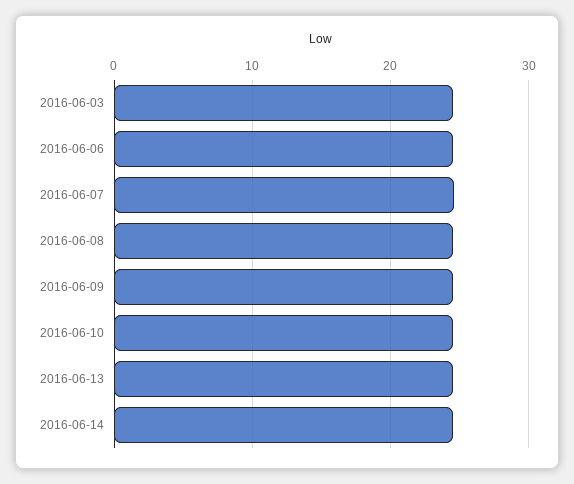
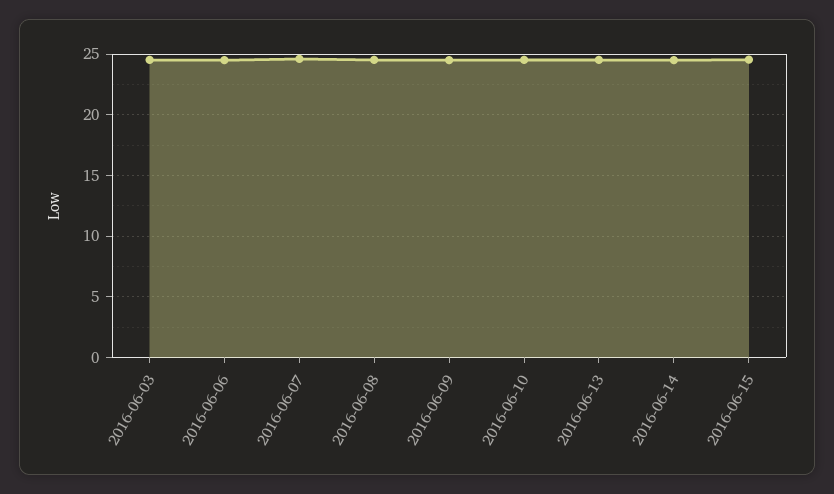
2016-06-15: none -> 24.5

